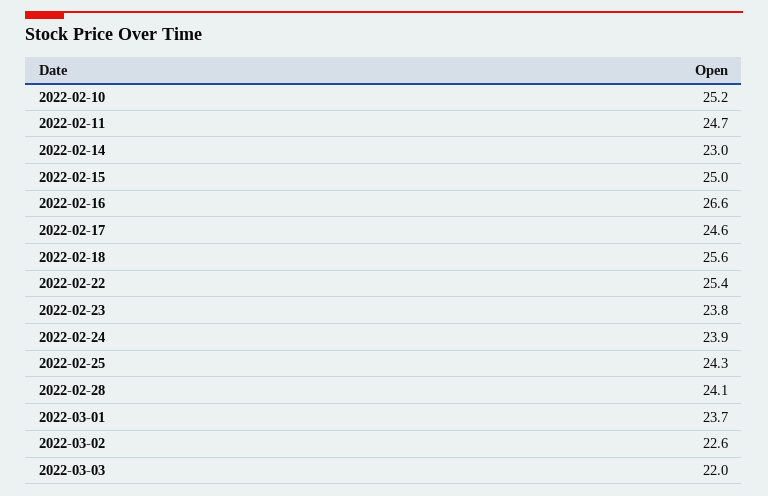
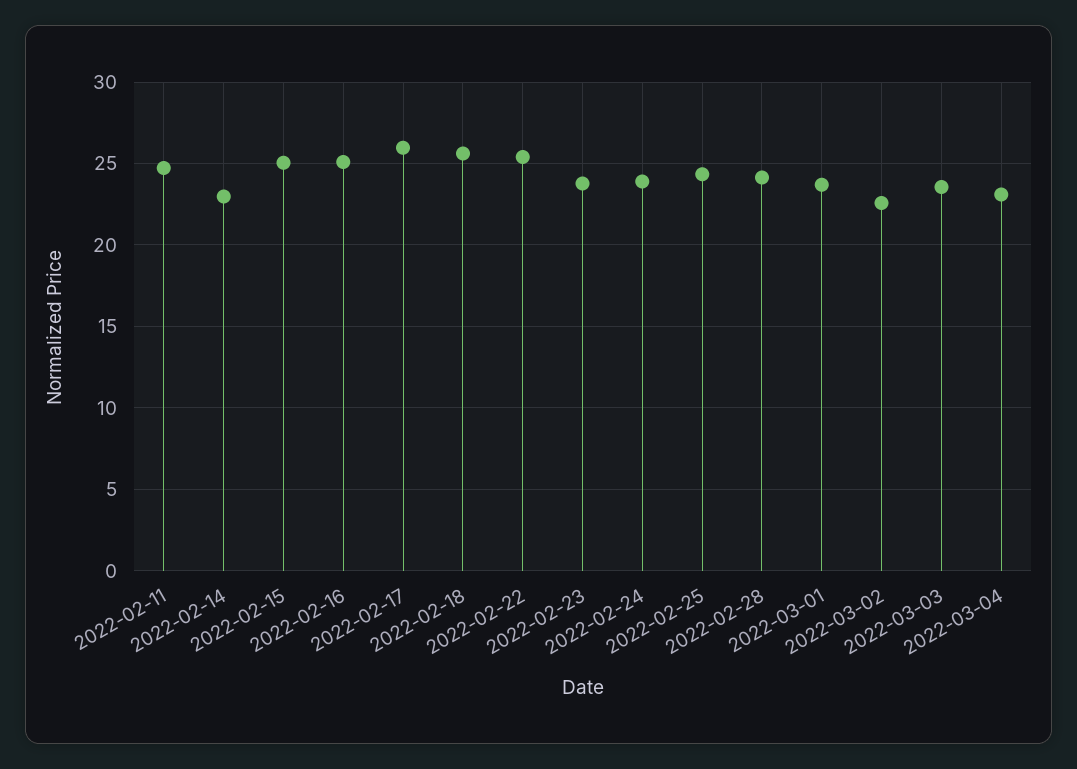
2022-02-10: 25.2 -> none
2022-02-16: 26.6 -> 25
2022-02-17: 24.6 -> 26
2022-03-03: 22 -> 23.5
2022-03-04: none -> 23

